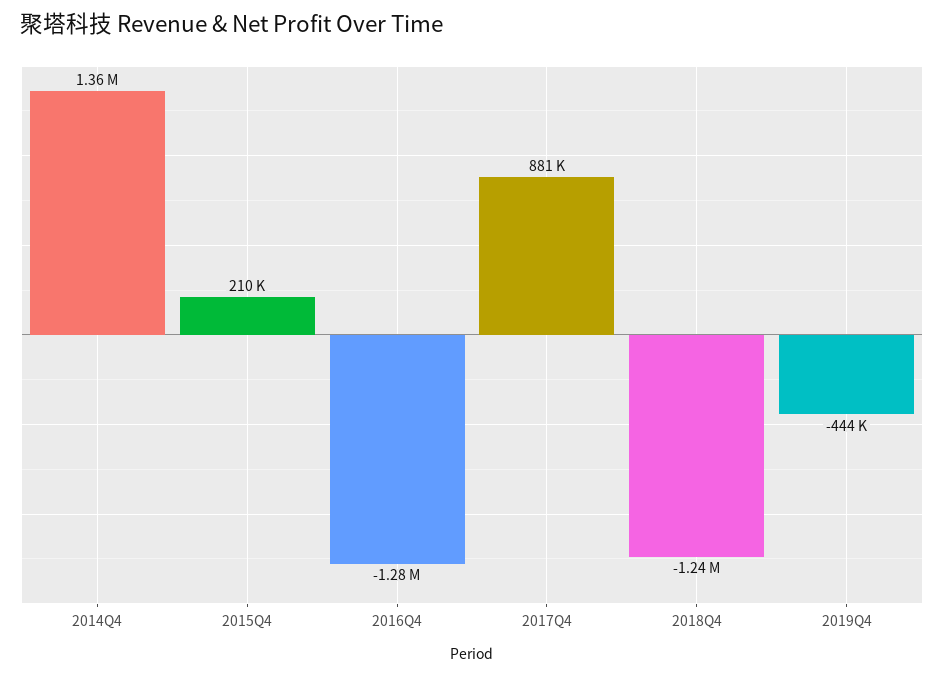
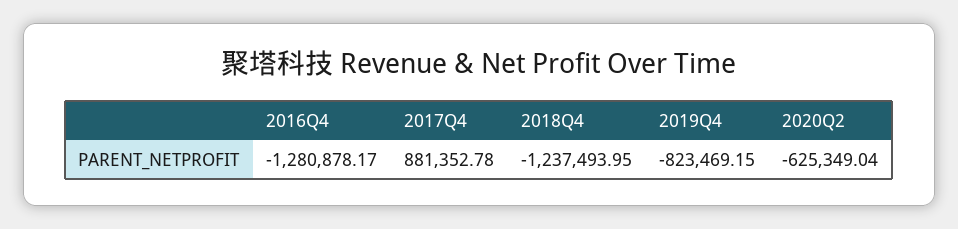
2014Q4: 1360000 -> none
2015Q4: 210000 -> none
2019Q4: -444000 -> -823469.15
2020Q2: none -> -625349.04

